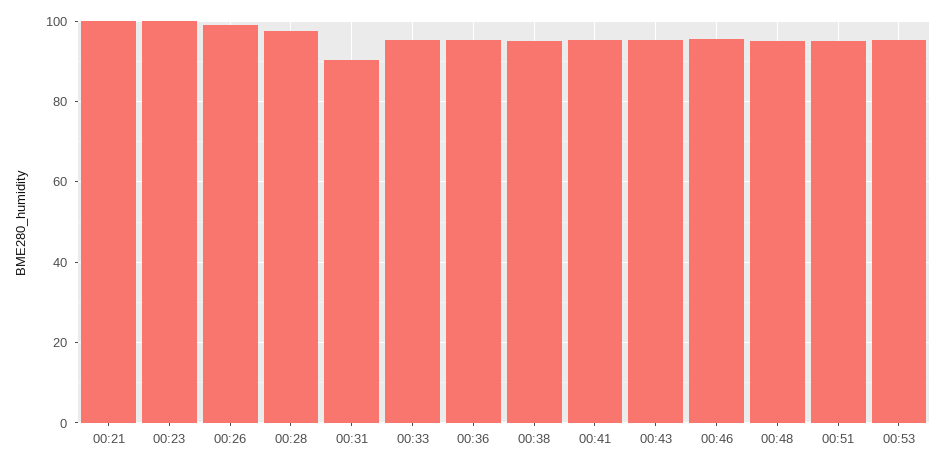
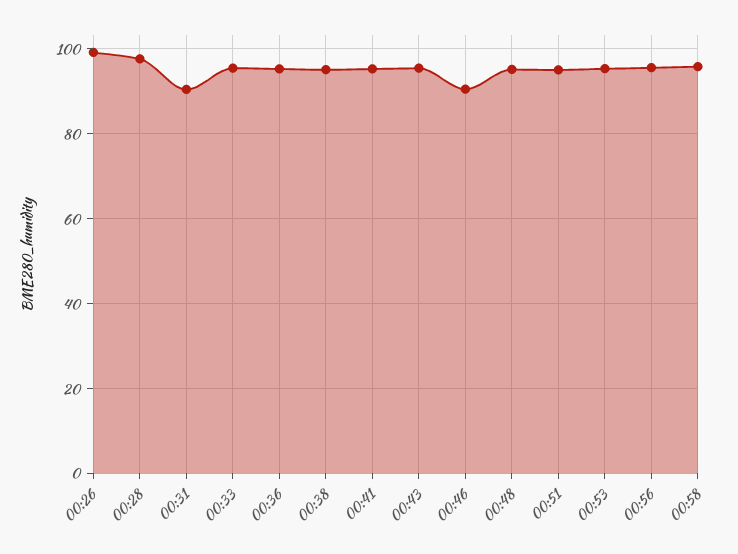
00:21: 100 -> none
00:23: 100 -> none
00:46: 96 -> 90
00:56: none -> 96
00:58: none -> 96

